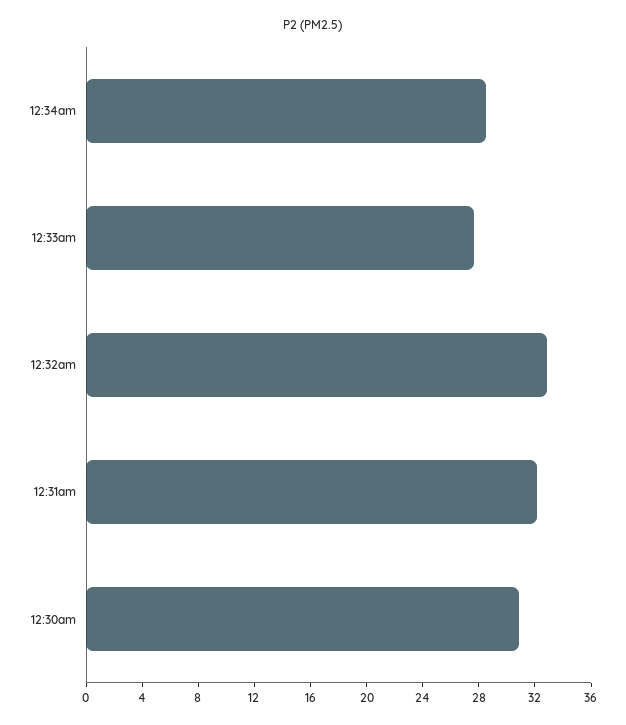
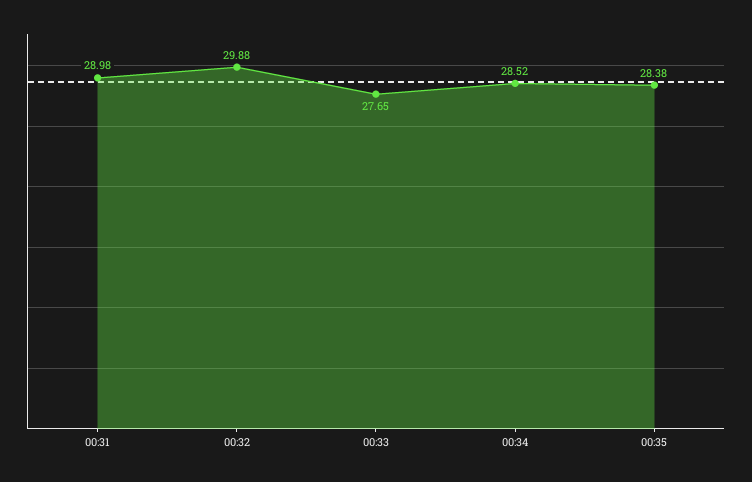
12:32am: 33 -> 29.88
12:31am: 32 -> 28.98
12:30am: 31 -> none
00:35: none -> 28.38

